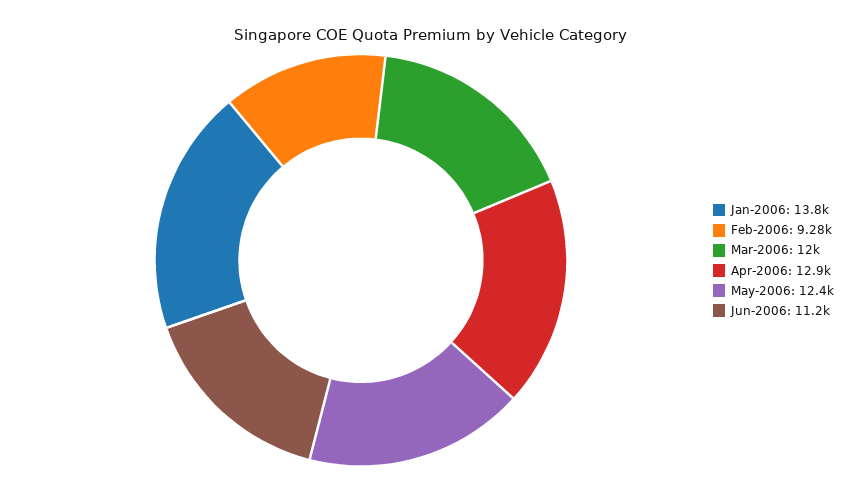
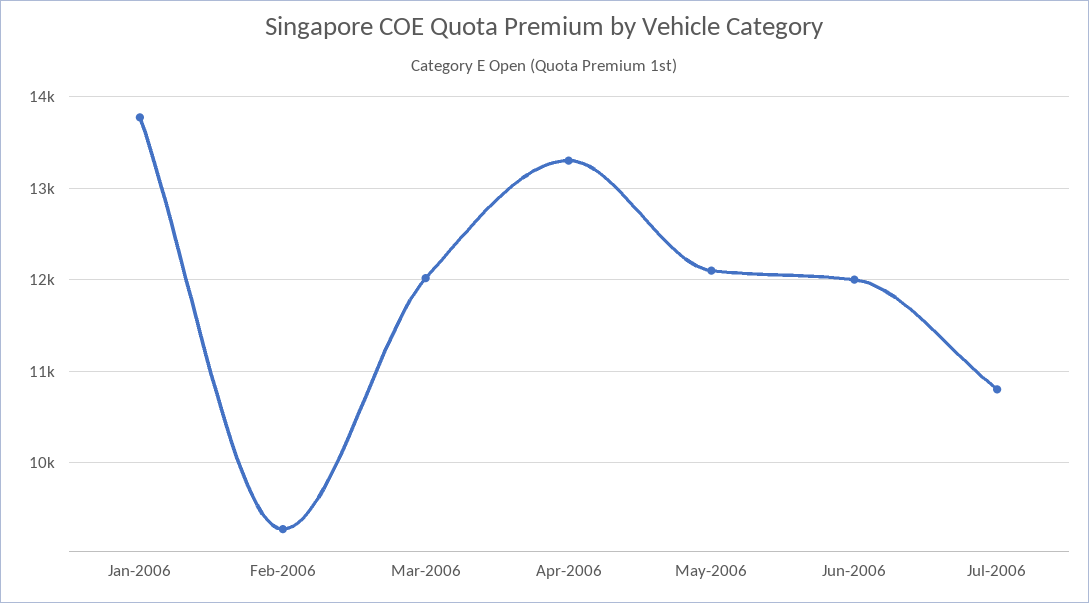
Apr-2006: 12900 -> 13300
May-2006: 12400 -> 12100
Jun-2006: 11200 -> 12000
Jul-2006: none -> 10800

